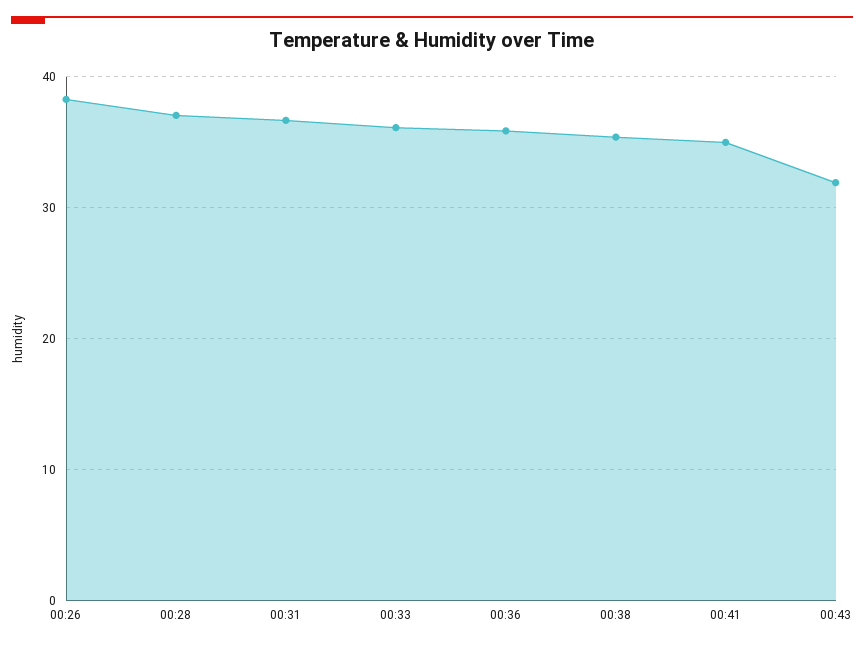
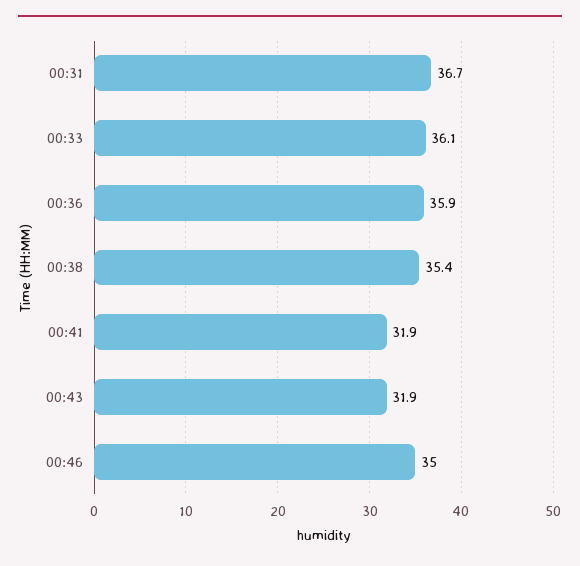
00:26: 38 -> none
00:28: 37 -> none
00:41: 35 -> 31.9
00:46: none -> 35

